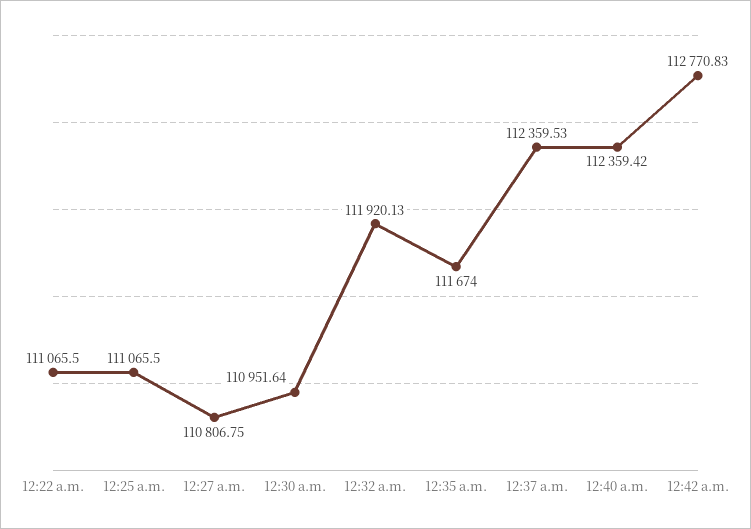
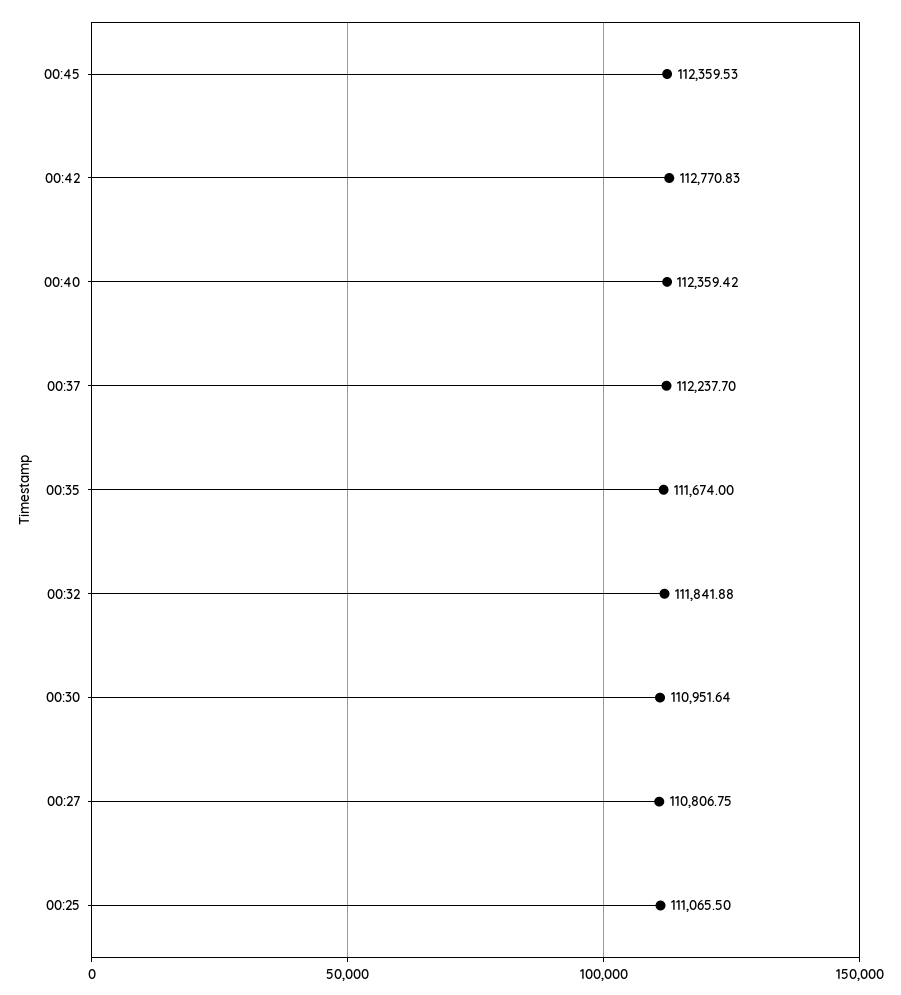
12:22 a.m.: 111065.5 -> none
12:32 a.m.: 111920.13 -> 111841.88
12:37 a.m.: 112359.53 -> 112237.7
00:45: none -> 112359.53

